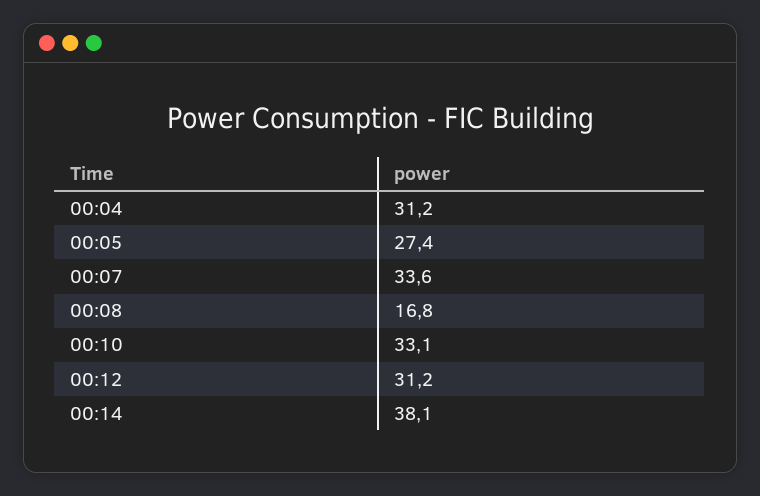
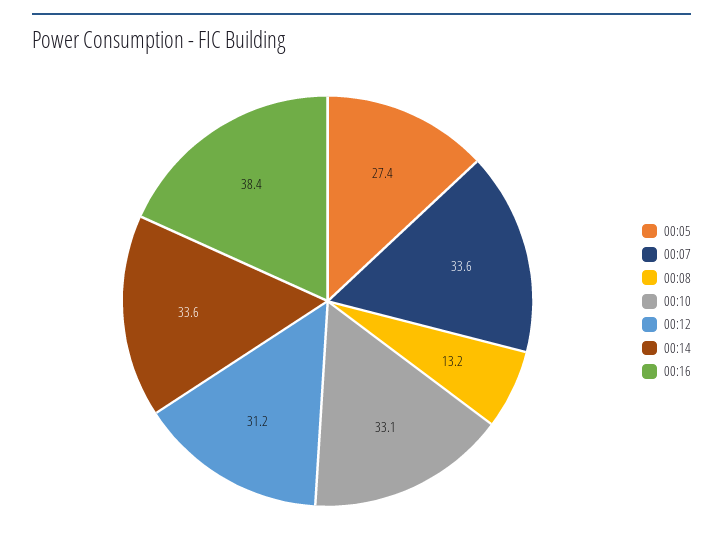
00:04: 31.2 -> none
00:08: 16.8 -> 13.2
00:14: 38.1 -> 33.6
00:16: none -> 38.4

